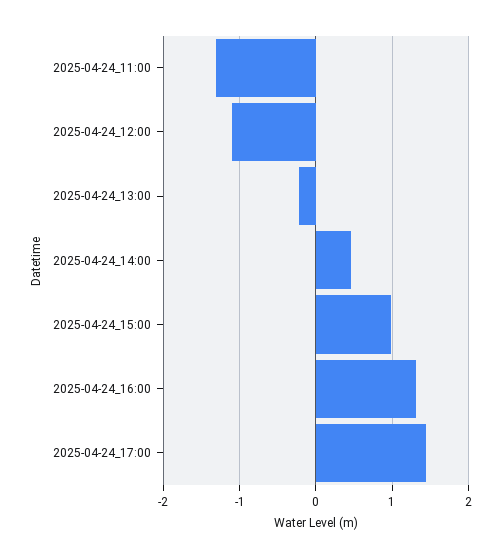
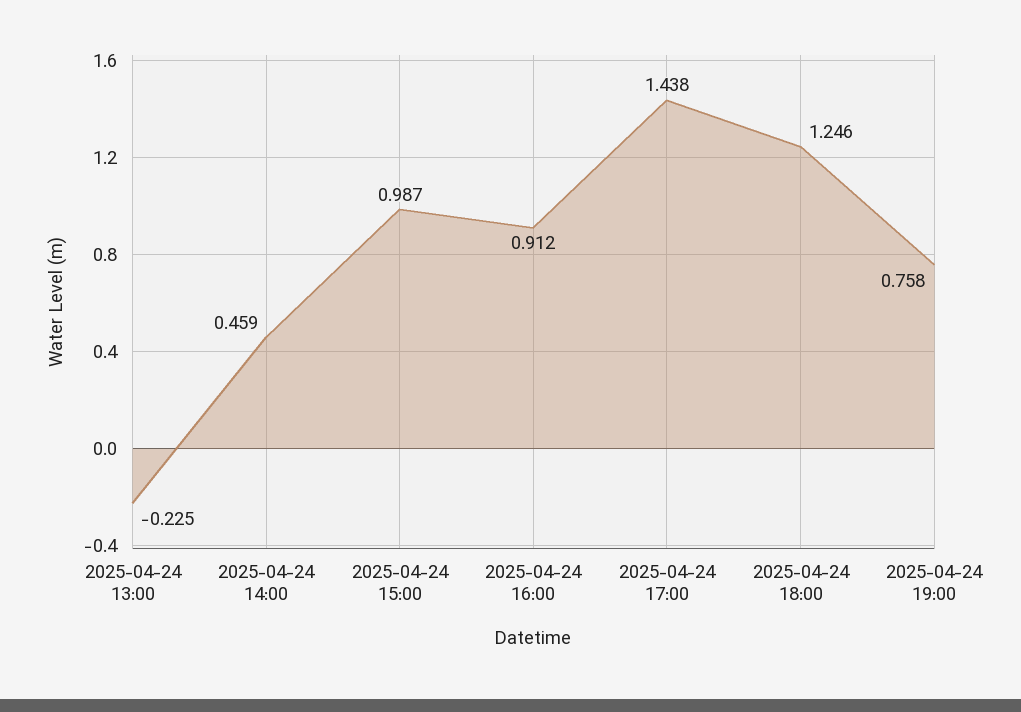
2025-04-24_11:00: -1.3 -> none
2025-04-24_12:00: -1.1 -> none
2025-04-24_16:00: 1.3 -> 0.912
2025-04-24 18:00: none -> 1.246
2025-04-24 19:00: none -> 0.758

